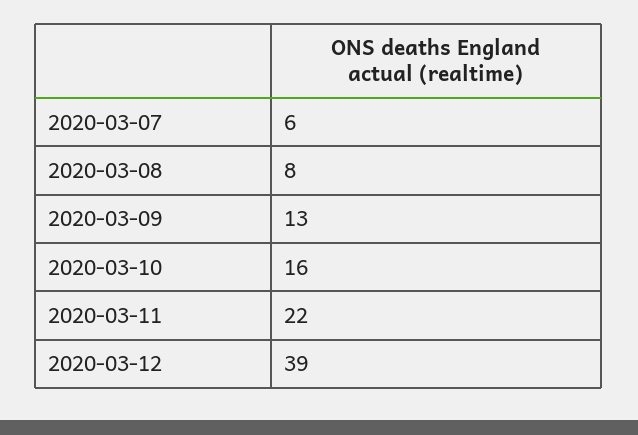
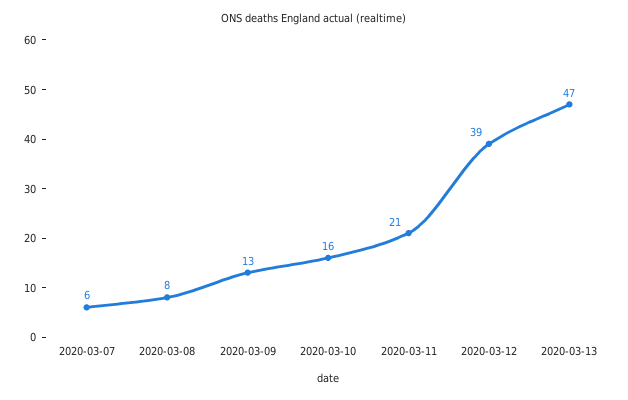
2020-03-11: 22 -> 21
2020-03-13: none -> 47

